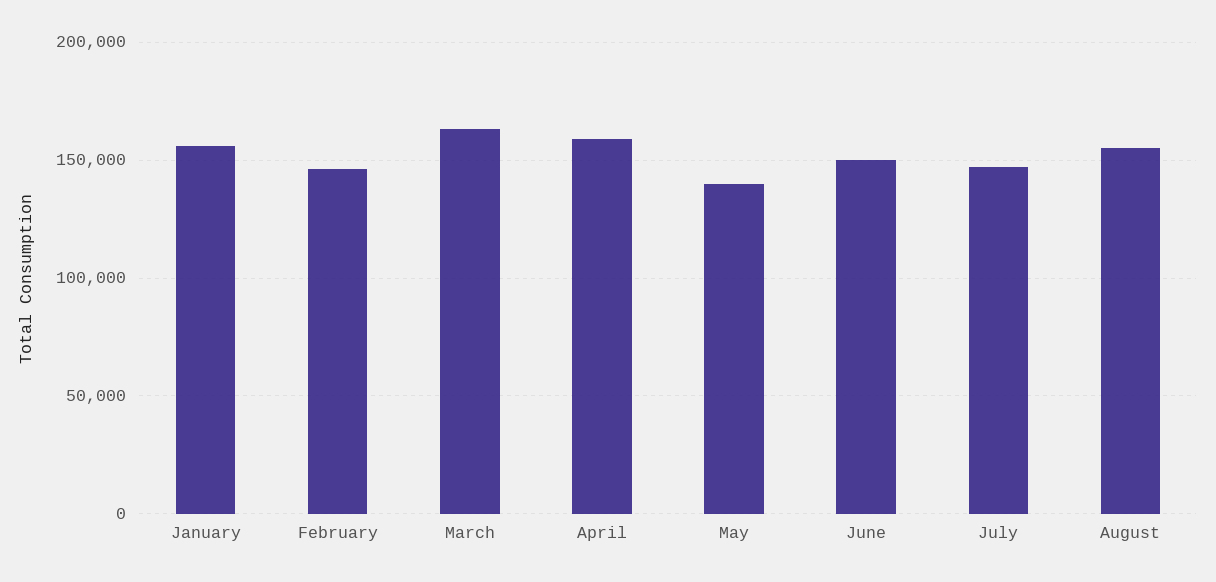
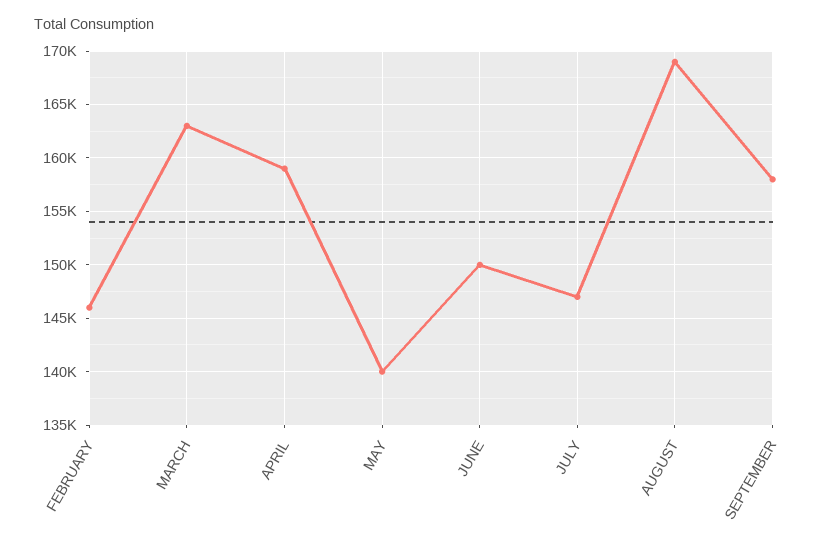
January: 155000 -> none
August: 155000 -> 169000
SEPTEMBER: none -> 158000

